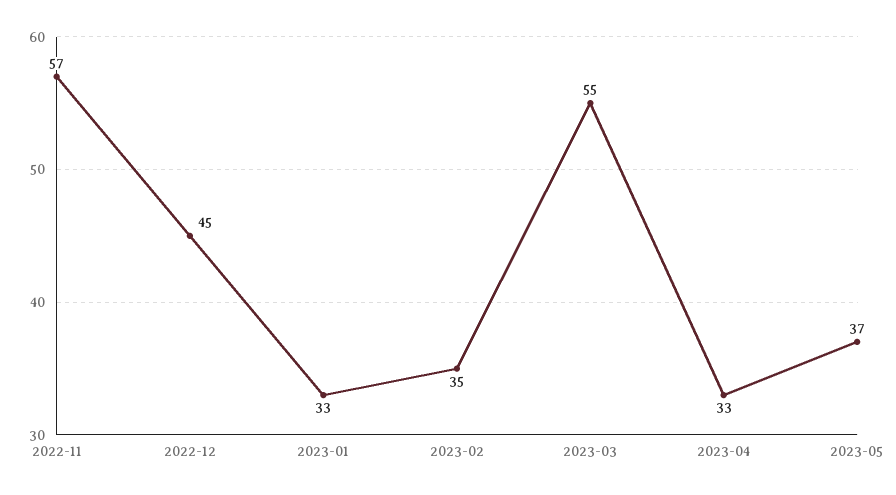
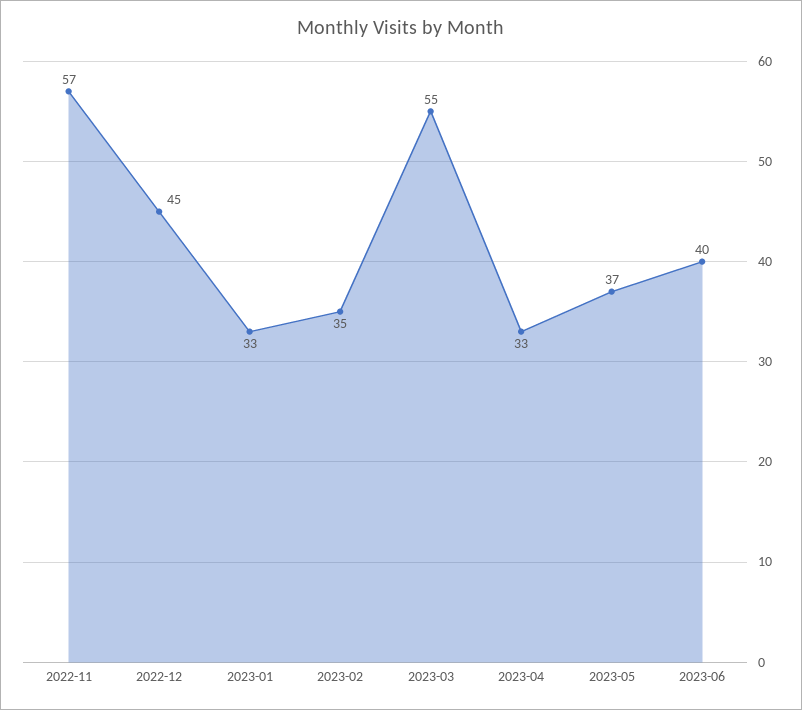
2023-06: none -> 40

